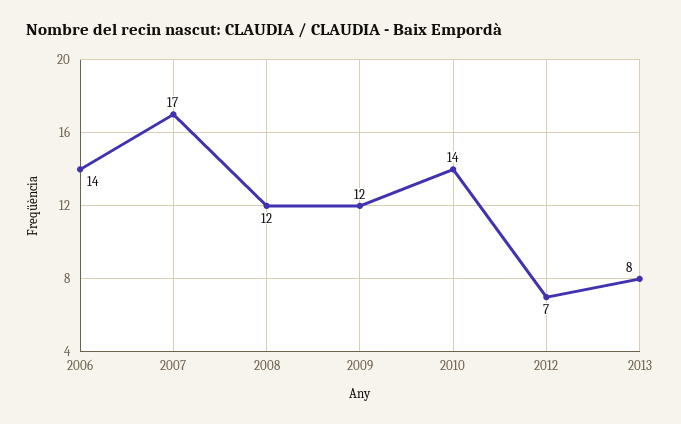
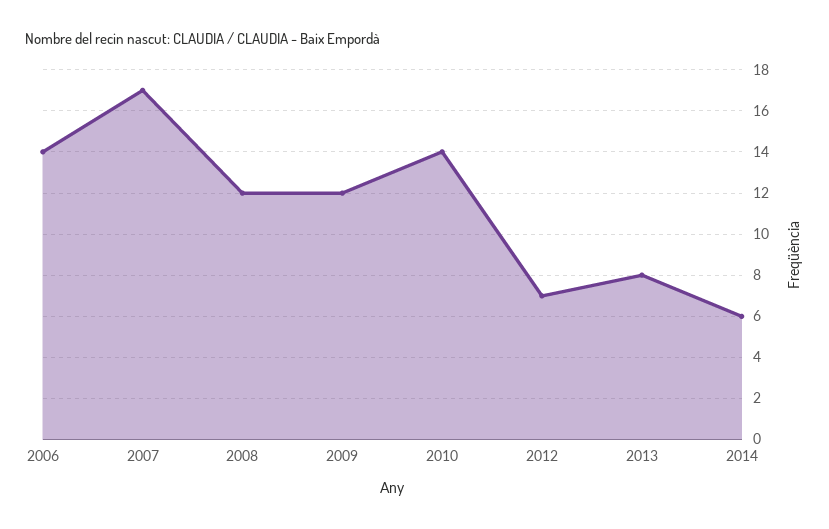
2014: none -> 6

